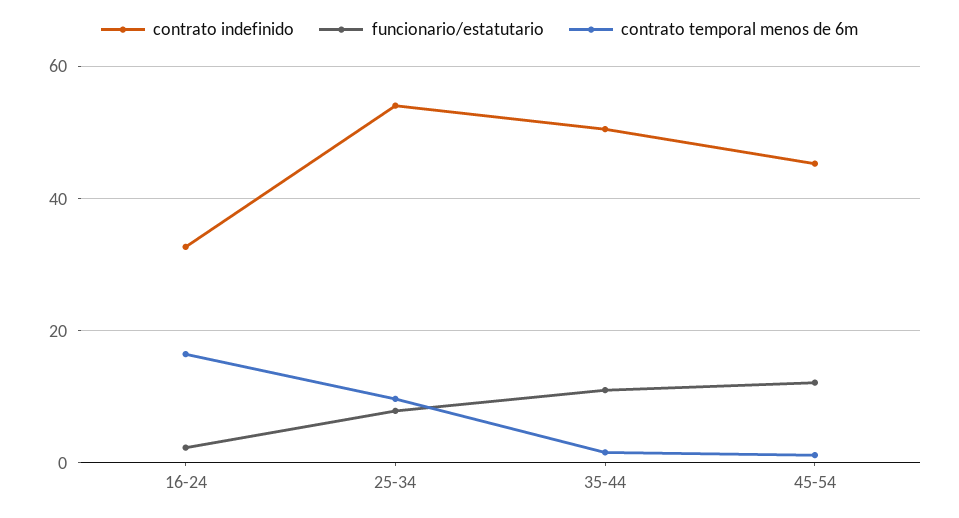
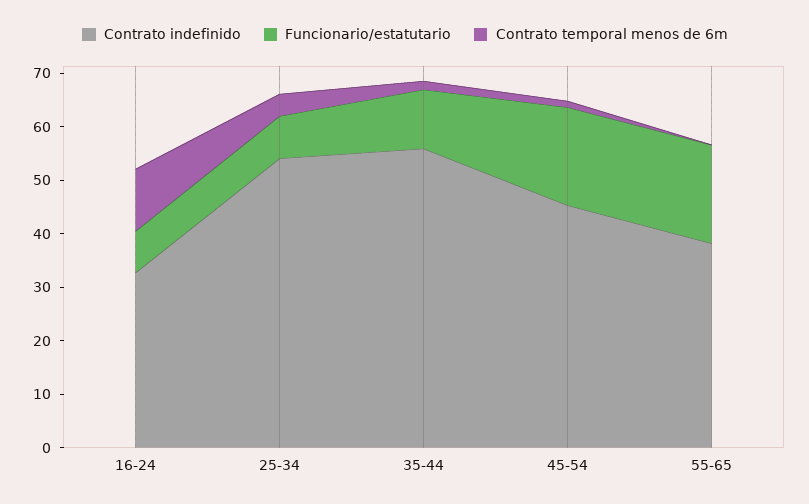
funcionario/estatutario, 16-24: 2 -> 8
contrato temporal menos de 6m, 16-24: 16 -> 12
contrato temporal menos de 6m, 25-34: 10 -> 4
contrato indefinido, 35-44: 50 -> 56
funcionario/estatutario, 45-54: 12 -> 18
contrato indefinido, 55-65: none -> 38
funcionario/estatutario, 55-65: none -> 18
contrato temporal menos de 6m, 55-65: none -> 0

